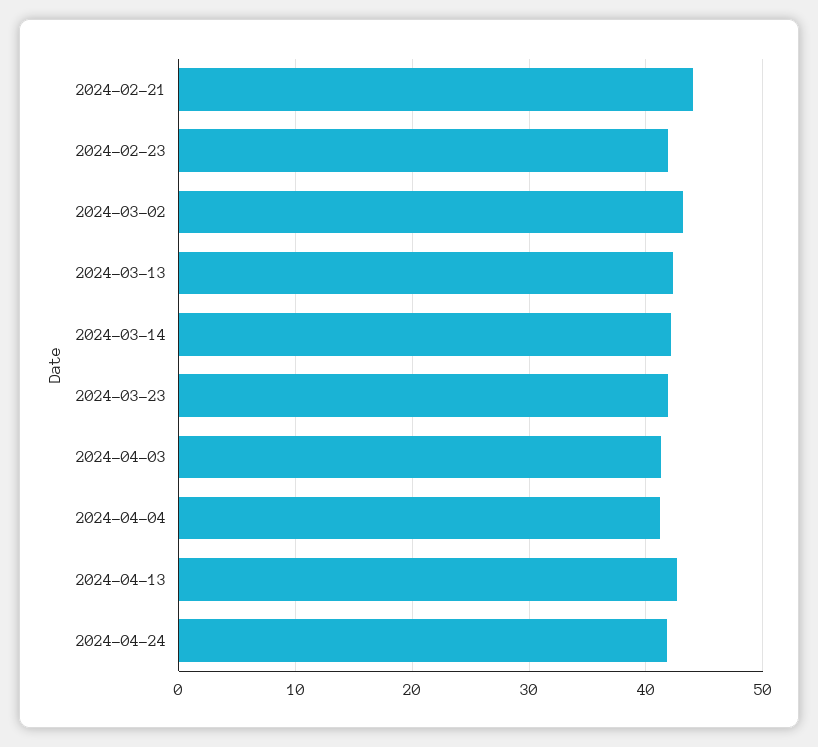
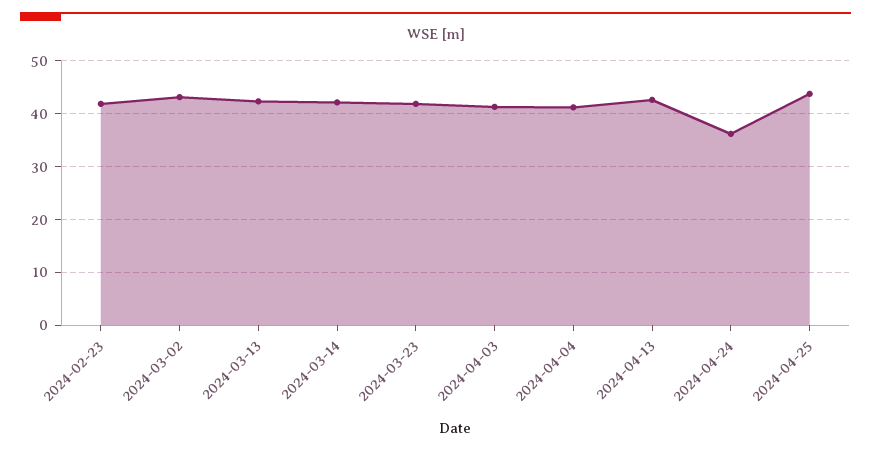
2024-02-21: 44 -> none
2024-04-24: 42 -> 36
2024-04-25: none -> 44

